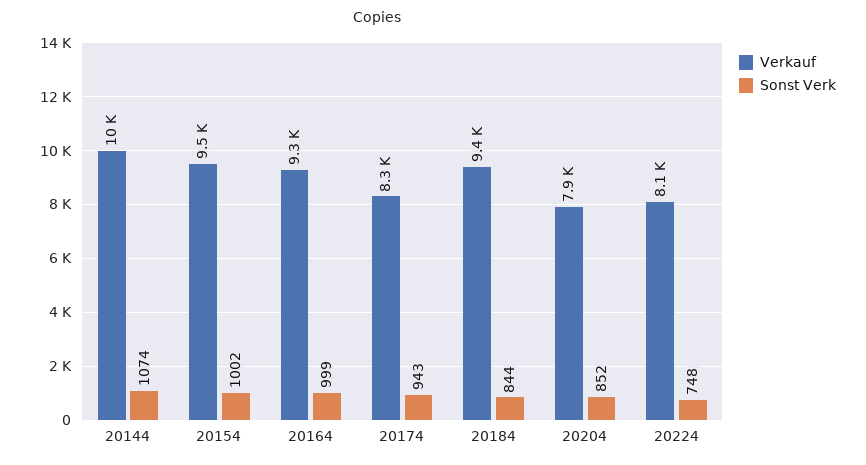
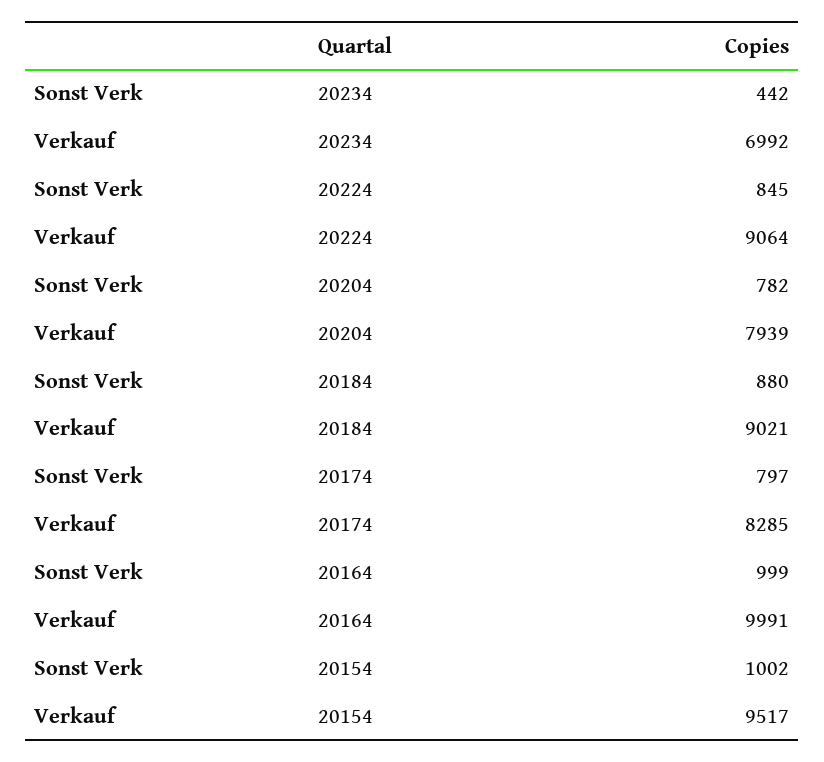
Verkauf, 20144: 10000 -> none
Sonst Verk, 20144: 1074 -> none
Verkauf, 20164: 9300 -> 9991
Sonst Verk, 20174: 943 -> 797
Verkauf, 20184: 9400 -> 9021
Sonst Verk, 20184: 844 -> 880
Sonst Verk, 20204: 852 -> 782
Verkauf, 20224: 8100 -> 9064
Sonst Verk, 20224: 748 -> 845
Sonst Verk, 20234: none -> 442
Verkauf, 20234: none -> 6992

